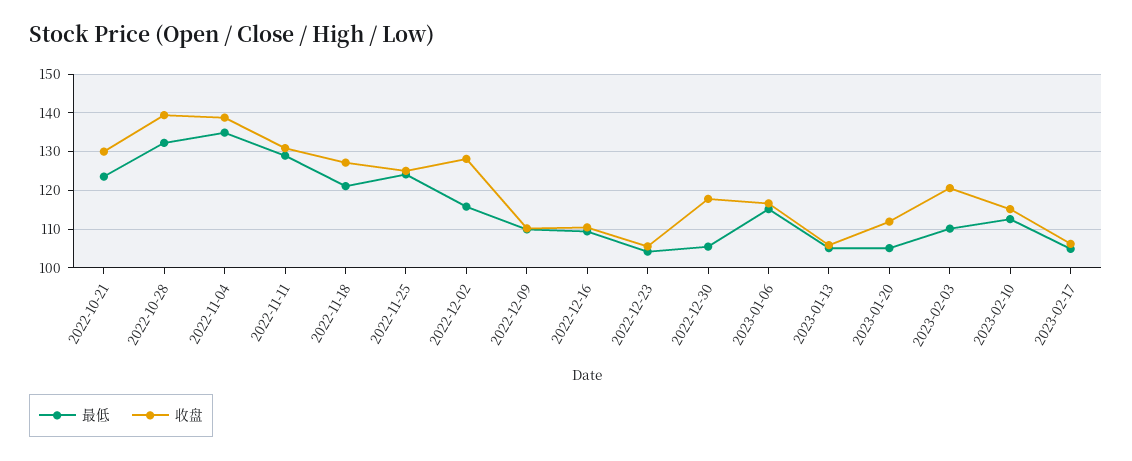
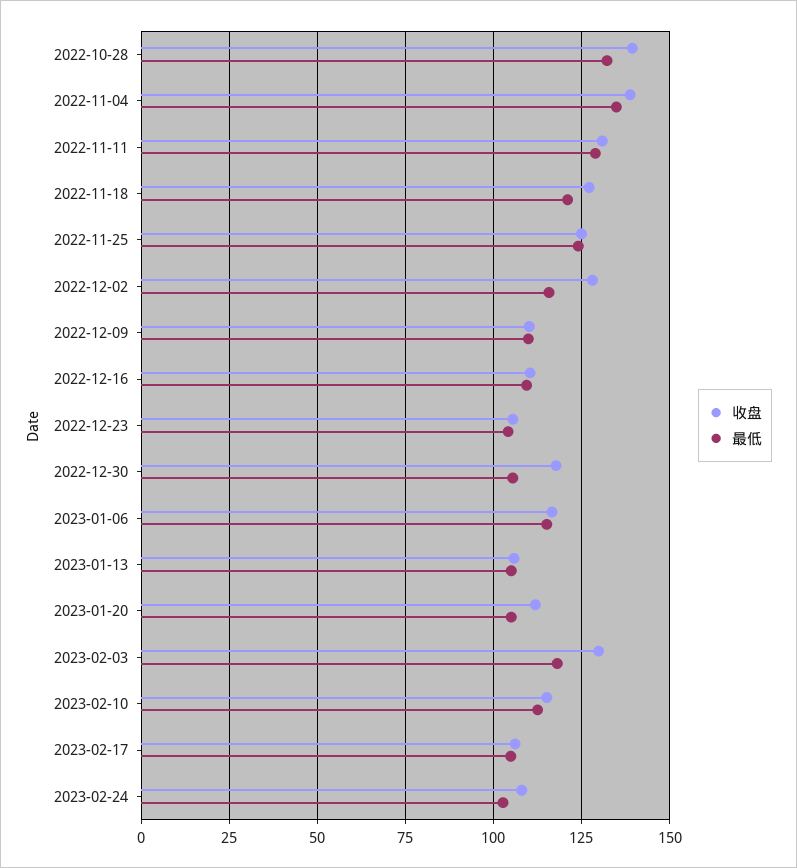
最低, 2022-10-21: 124 -> none
收盘, 2022-10-21: 130 -> none
最低, 2023-02-03: 110 -> 117.5
收盘, 2023-02-03: 120 -> 130
收盘, 2023-02-24: none -> 107.5
最低, 2023-02-24: none -> 102.5

